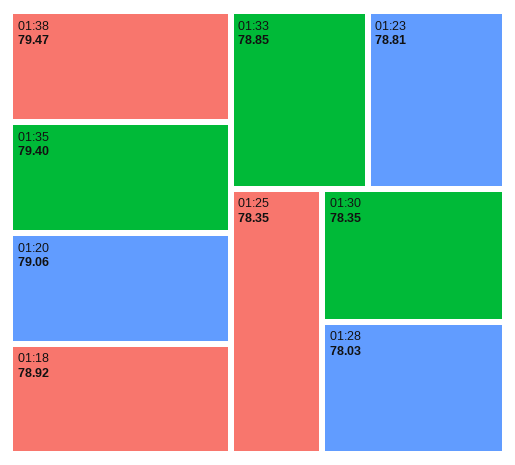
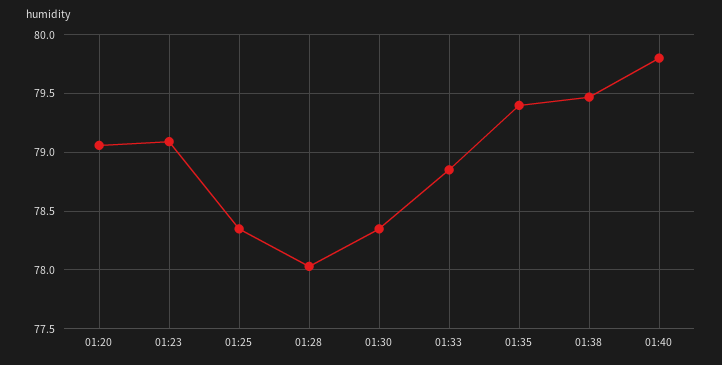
01:18: 78.92 -> none
01:23: 78.81 -> 79.1
01:40: none -> 79.8

